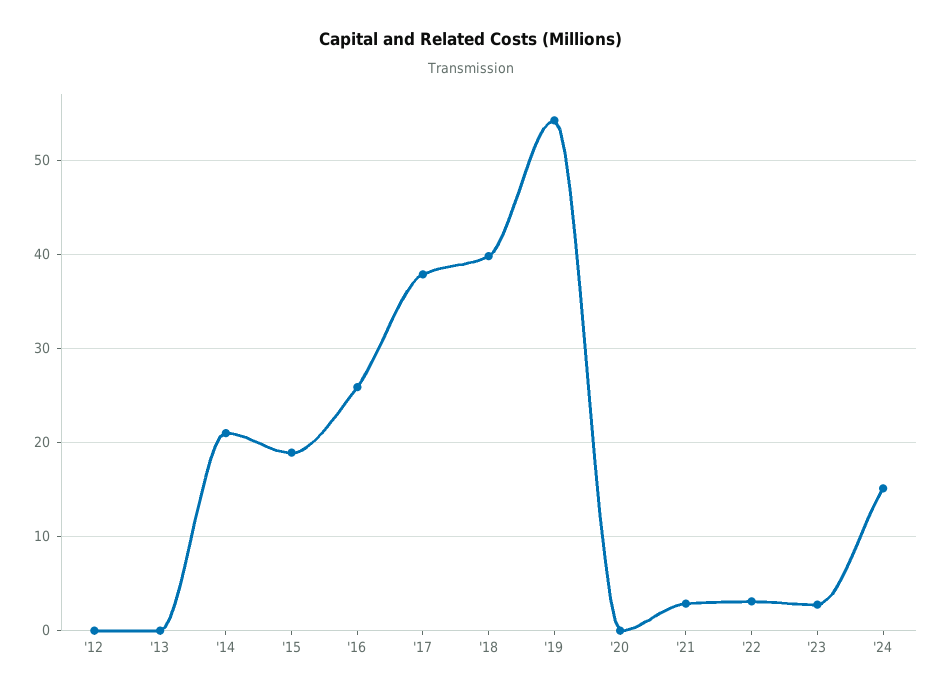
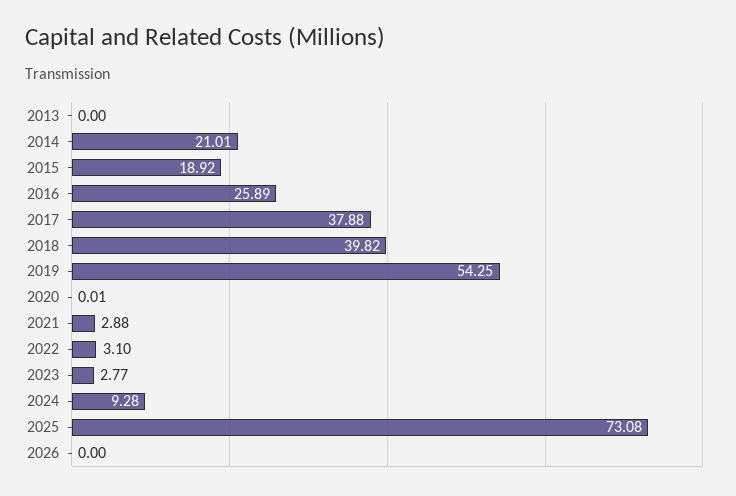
'12: 0 -> none
'24: 15 -> 9.28
2025: none -> 73.08
2026: none -> 0

